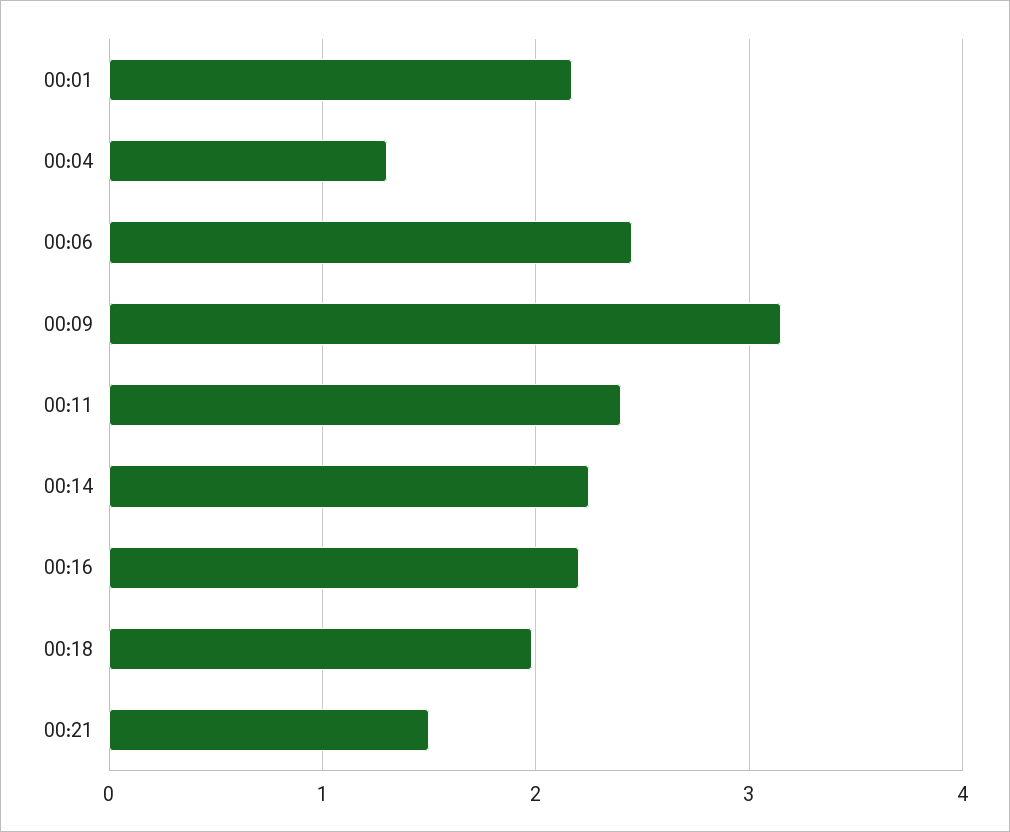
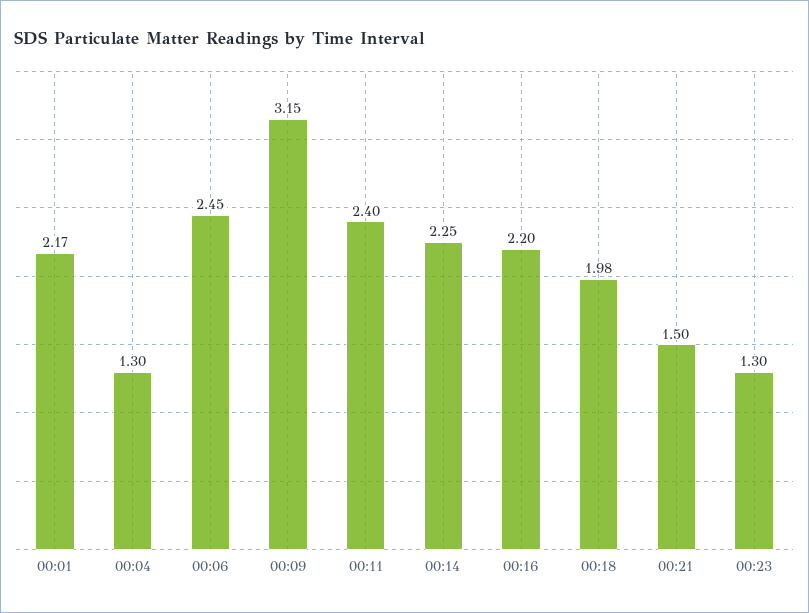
00:23: none -> 1.3

